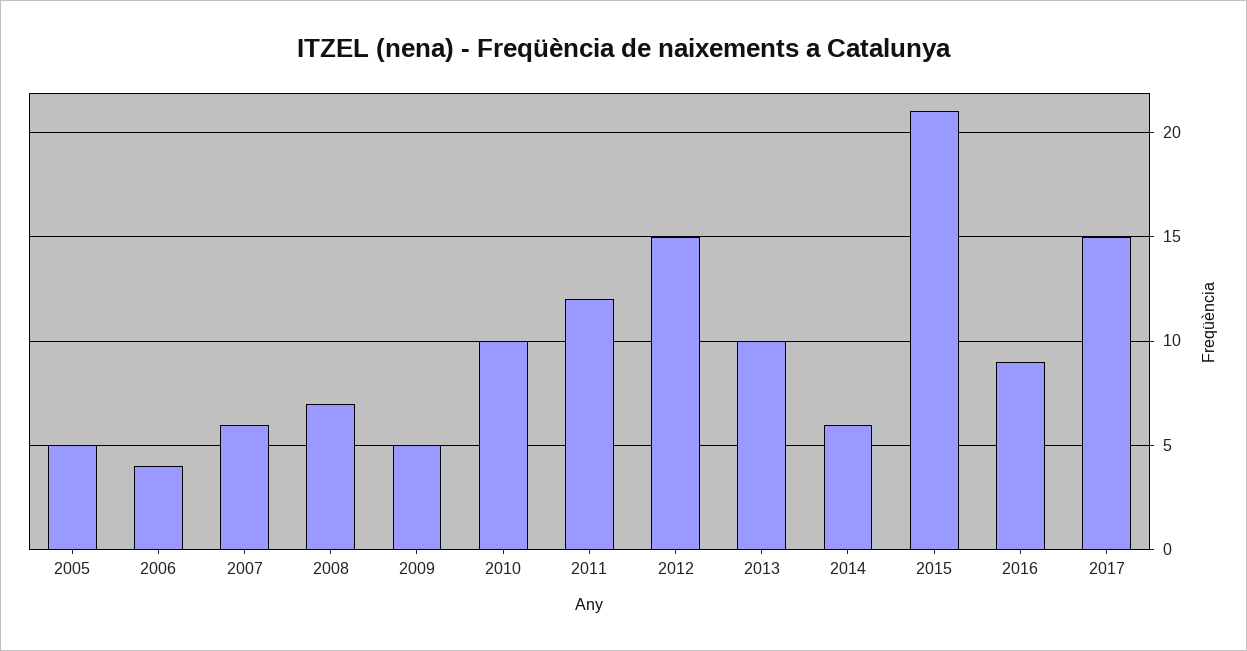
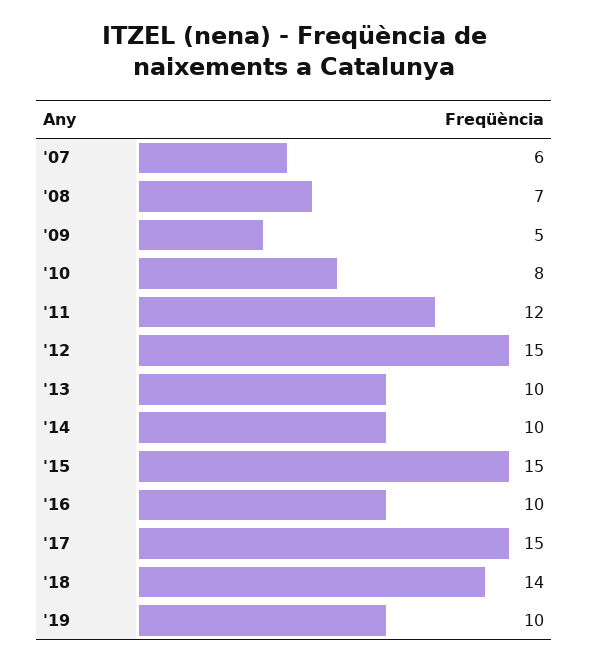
2005: 5 -> none
2006: 4 -> none
2010: 10 -> 8
2014: 6 -> 10
2015: 21 -> 15
2016: 9 -> 10
'18: none -> 14
'19: none -> 10

